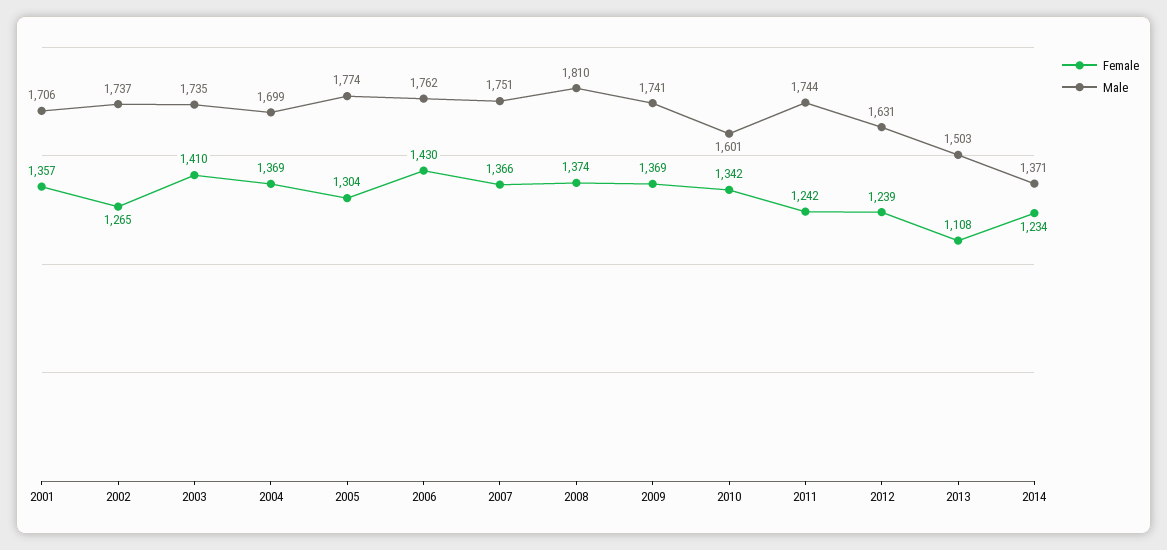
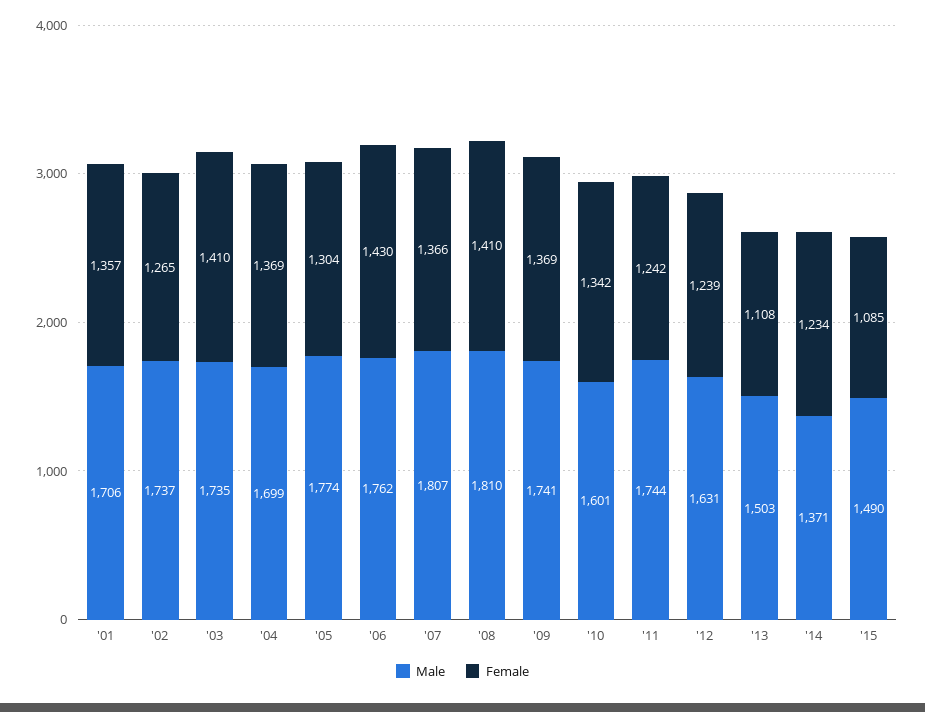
Male, 2007: 1751 -> 1807
Female, 2008: 1374 -> 1410
Male, '15: none -> 1490
Female, '15: none -> 1085

